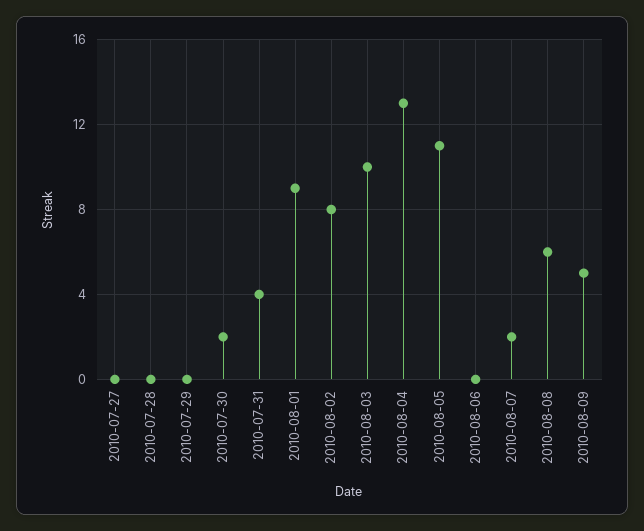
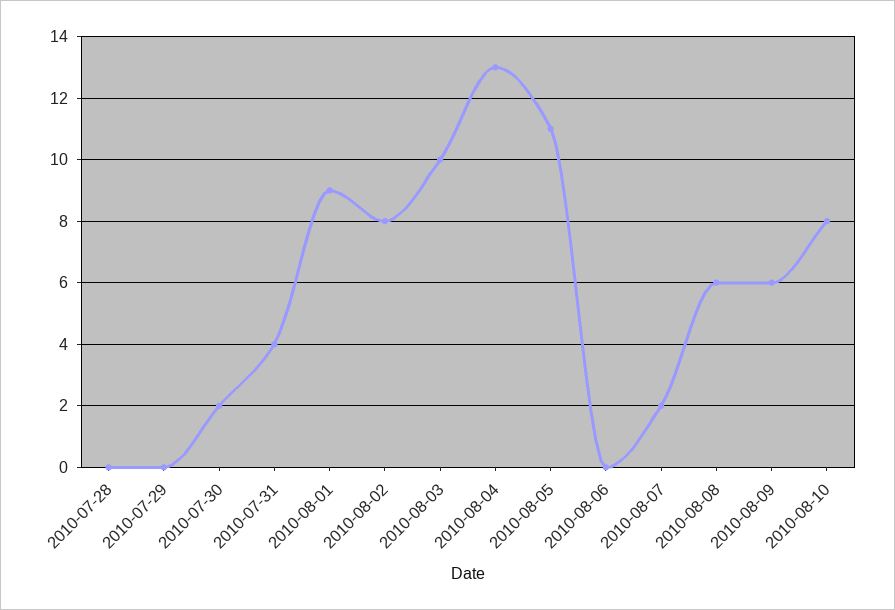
2010-07-27: 0 -> none
2010-08-09: 5 -> 6
2010-08-10: none -> 8

